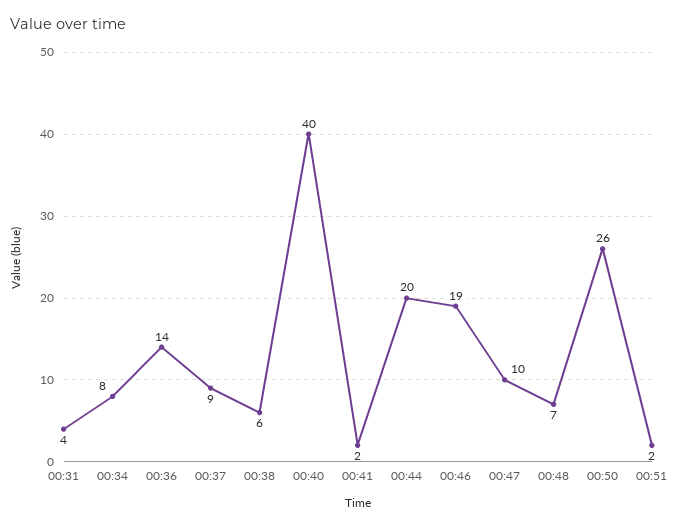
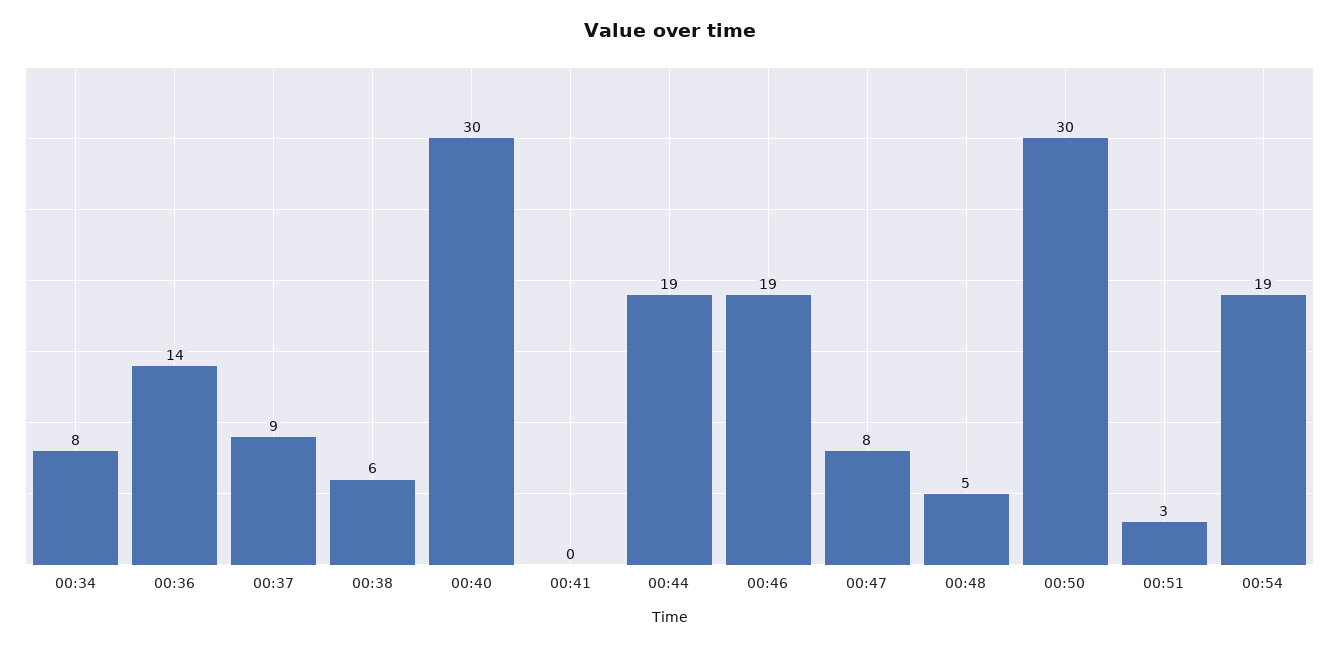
00:31: 4 -> none
00:40: 40 -> 30
00:41: 2 -> 0
00:44: 20 -> 19
00:47: 10 -> 8
00:48: 7 -> 5
00:50: 26 -> 30
00:51: 2 -> 3
00:54: none -> 19

